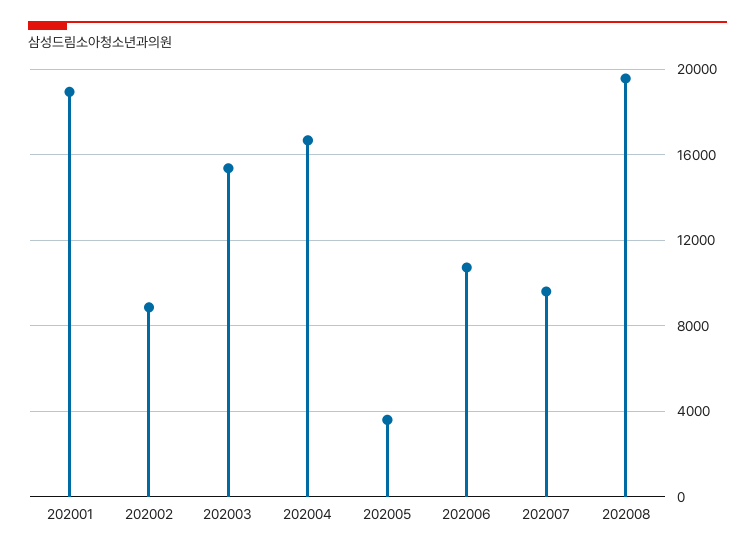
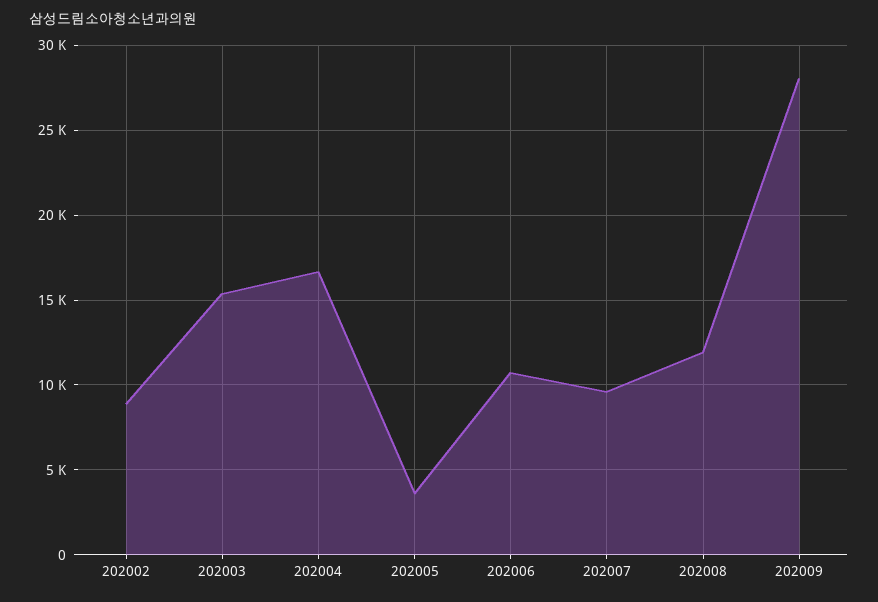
202001: 19000 -> none
202008: 19500 -> 12000
202009: none -> 28000

